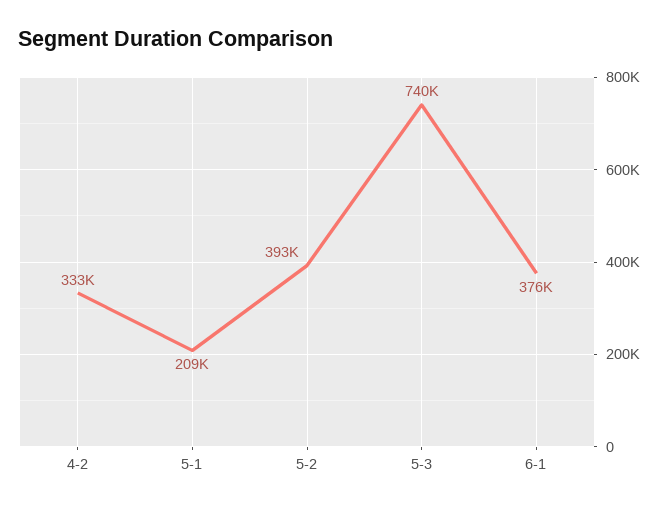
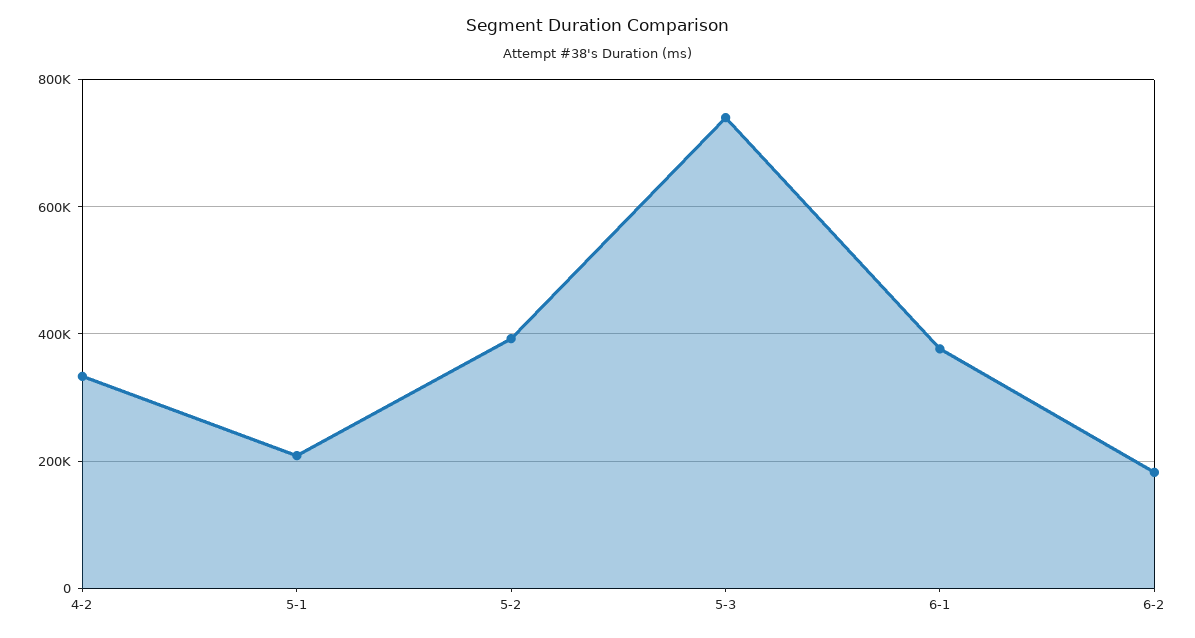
6-2: none -> 180000

